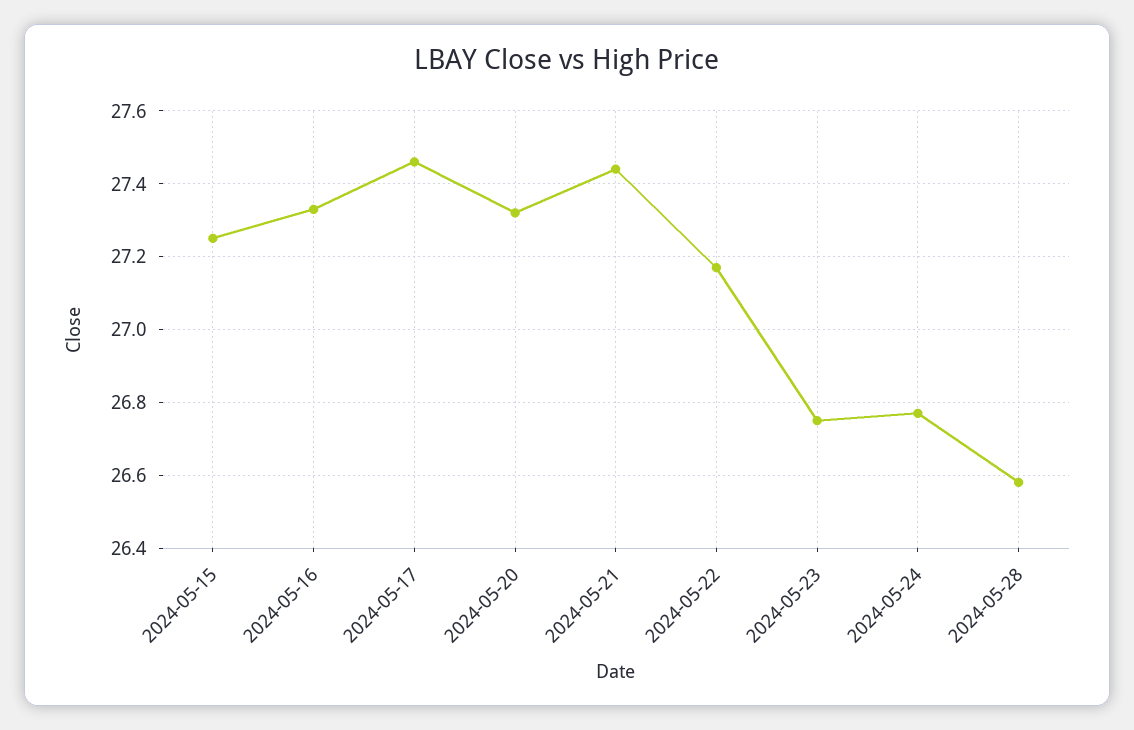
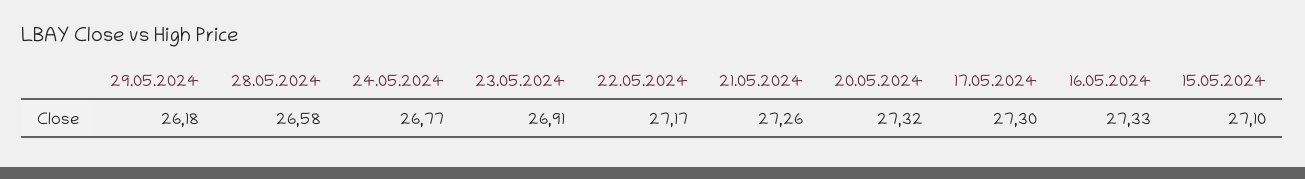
2024-05-15: 27.25 -> 27.1
2024-05-17: 27.45 -> 27.3
2024-05-21: 27.45 -> 27.26
2024-05-23: 26.75 -> 26.91
29.05.2024: none -> 26.18

